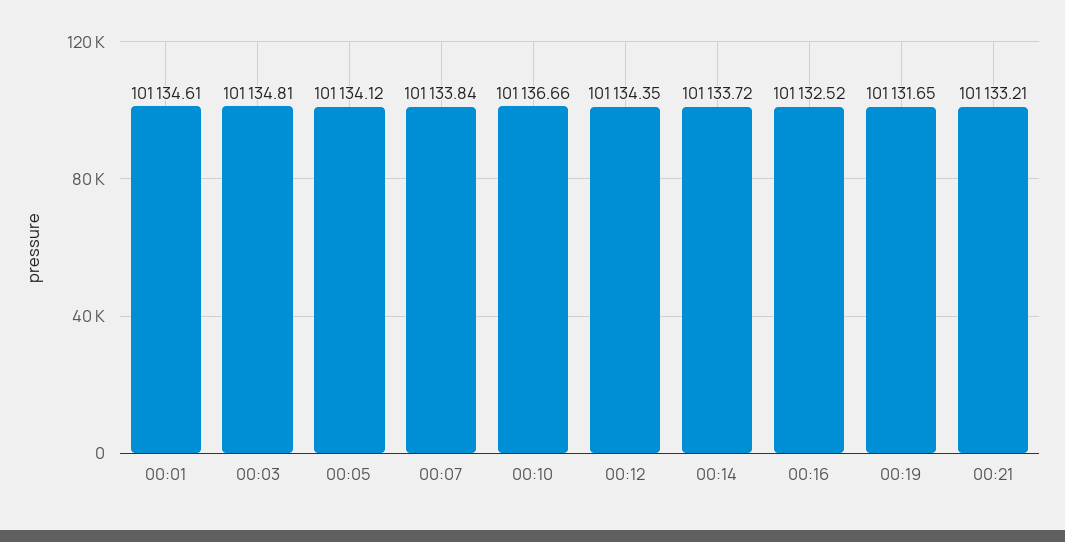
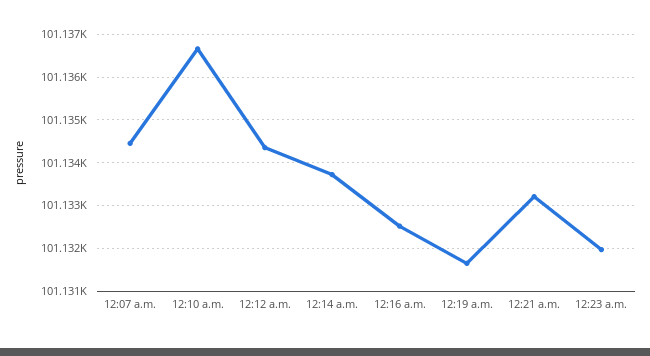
00:01: 101134.61 -> none
00:03: 101134.81 -> none
00:05: 101134.12 -> none
00:07: 101133.84 -> 101134.4
12:23 a.m.: none -> 101132

